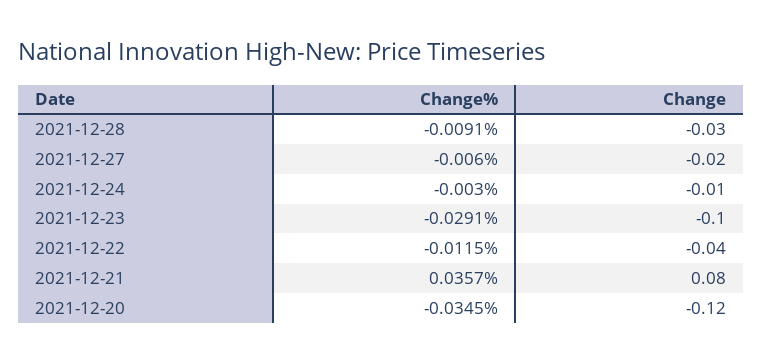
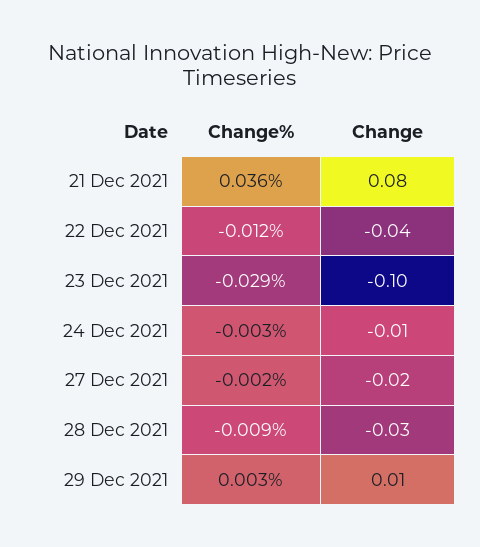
Change%, 2021-12-27: -0.006 -> -0.002
Change%, 2021-12-20: -0.0345 -> none
Change, 2021-12-20: -0.12 -> none
Change%, 29 Dec 2021: none -> 0.003
Change, 29 Dec 2021: none -> 0.01

